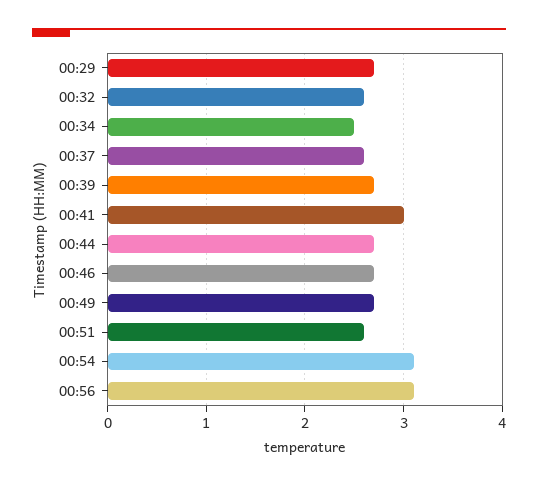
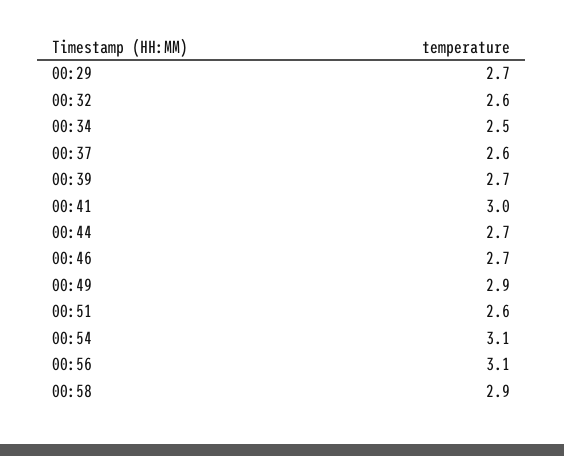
00:49: 2.7 -> 2.9
00:58: none -> 2.9

